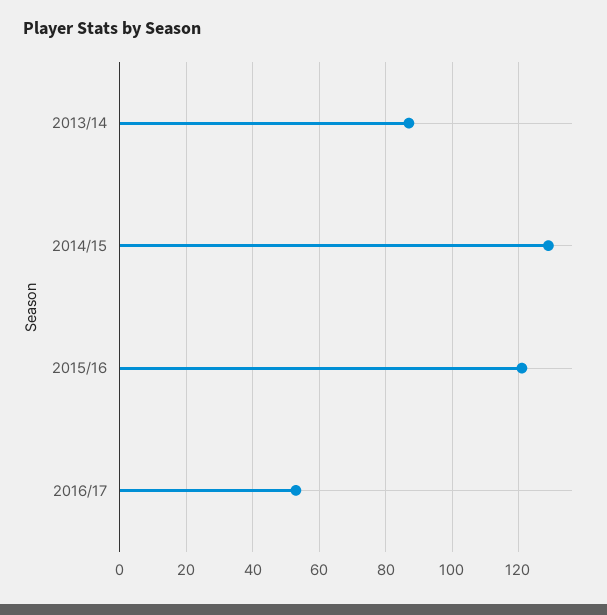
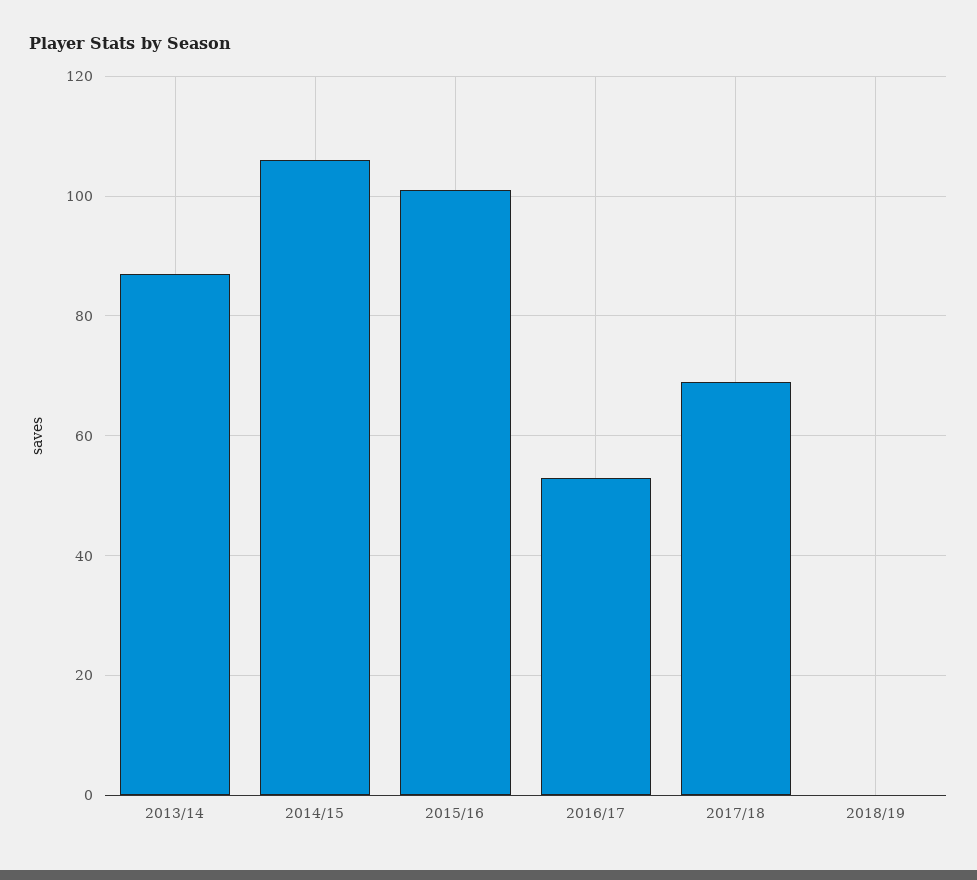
2014/15: 130 -> 105
2015/16: 120 -> 100
2017/18: none -> 70
2018/19: none -> 0

